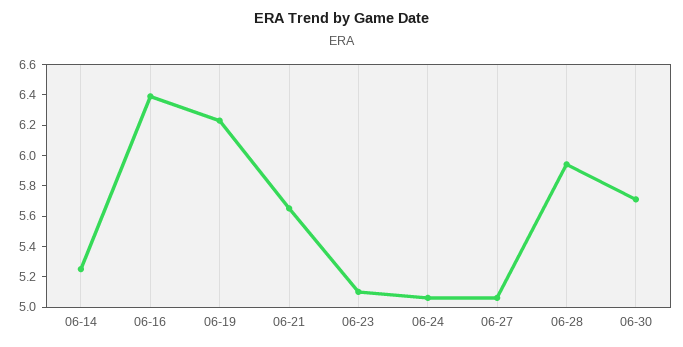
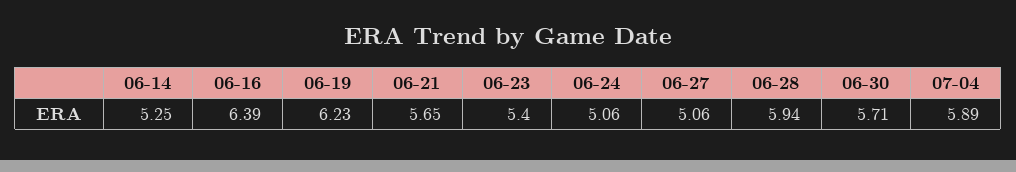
06-23: 5.1 -> 5.4
07-04: none -> 5.89

